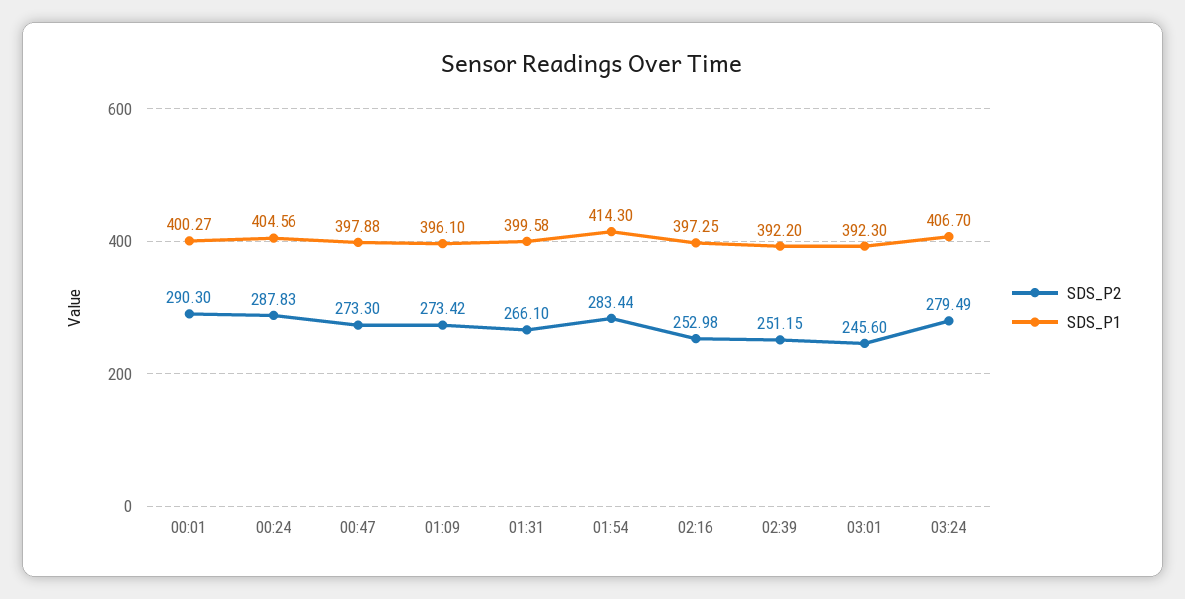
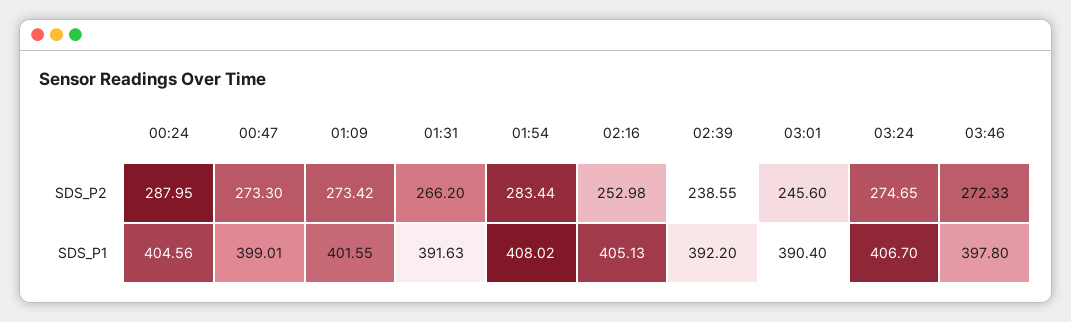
SDS_P2, 00:01: 290.3 -> none
SDS_P1, 00:01: 400.27 -> none
SDS_P2, 00:24: 287.83 -> 287.95
SDS_P1, 00:47: 397.88 -> 399.01
SDS_P1, 01:09: 396.1 -> 401.55
SDS_P2, 01:31: 266.1 -> 266.2
SDS_P1, 01:31: 399.58 -> 391.63
SDS_P1, 01:54: 414.3 -> 408.02
SDS_P1, 02:16: 397.25 -> 405.13
SDS_P2, 02:39: 251.15 -> 238.55
SDS_P1, 03:01: 392.3 -> 390.4
SDS_P2, 03:24: 279.49 -> 274.65
SDS_P2, 03:46: none -> 272.33
SDS_P1, 03:46: none -> 397.8

